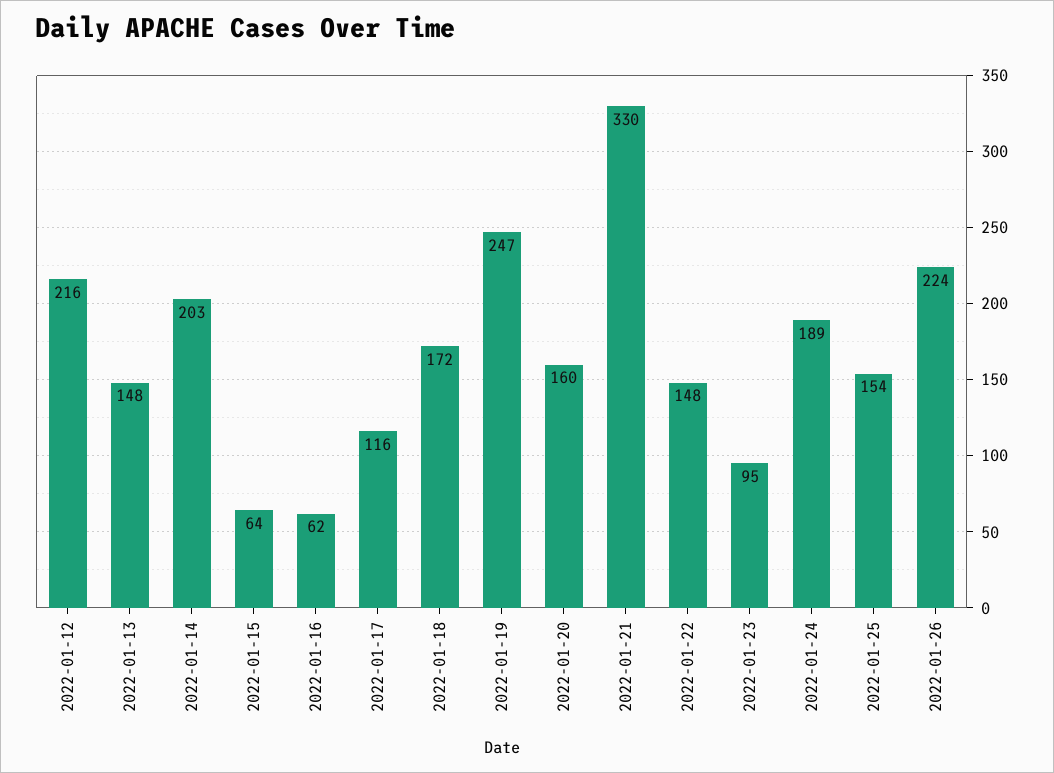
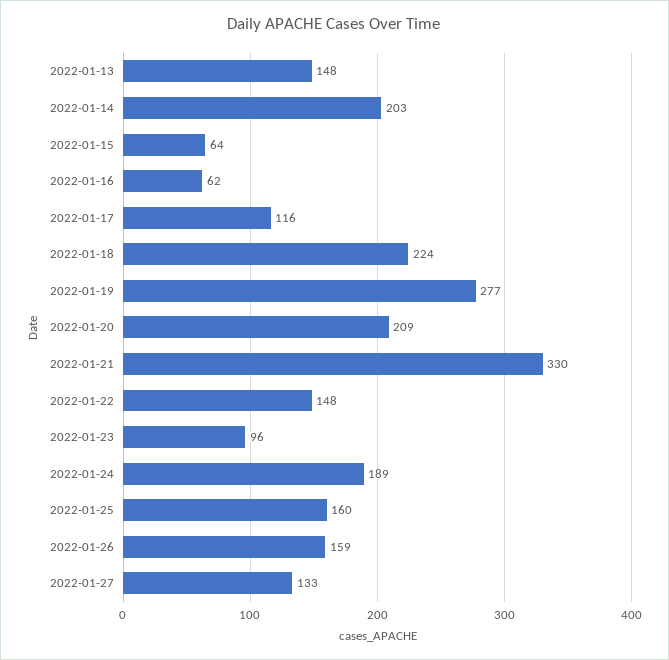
2022-01-12: 216 -> none
2022-01-18: 172 -> 224
2022-01-19: 247 -> 277
2022-01-20: 160 -> 209
2022-01-23: 95 -> 96
2022-01-25: 154 -> 160
2022-01-26: 224 -> 159
2022-01-27: none -> 133

